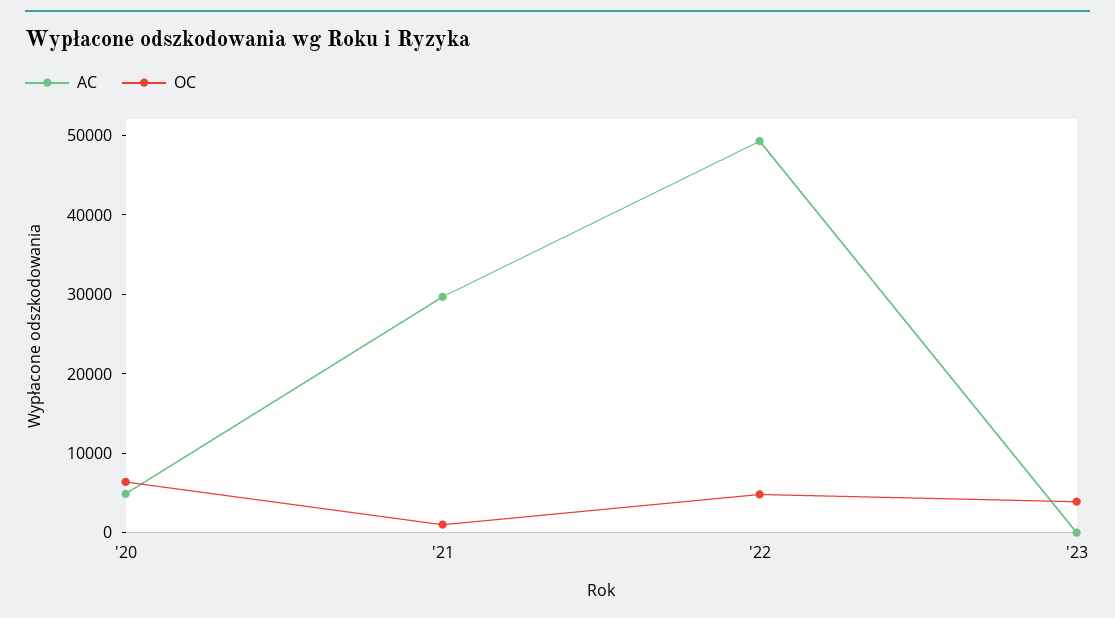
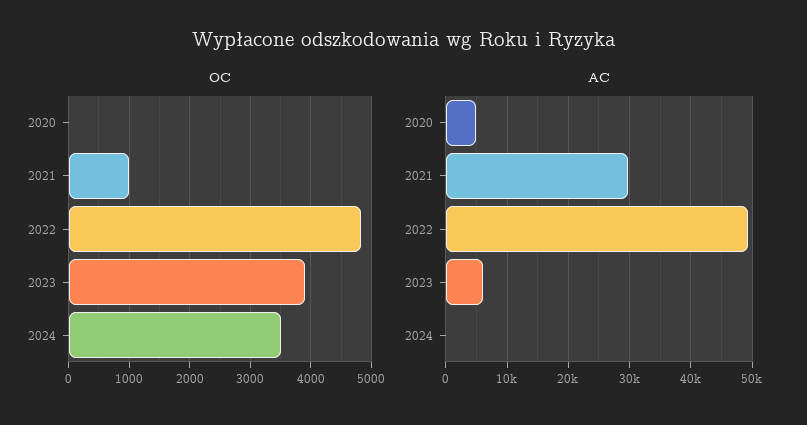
OC, '20: 6000 -> 0
AC, '23: 0 -> 6000
OC, 2024: none -> 3500
AC, 2024: none -> 0

